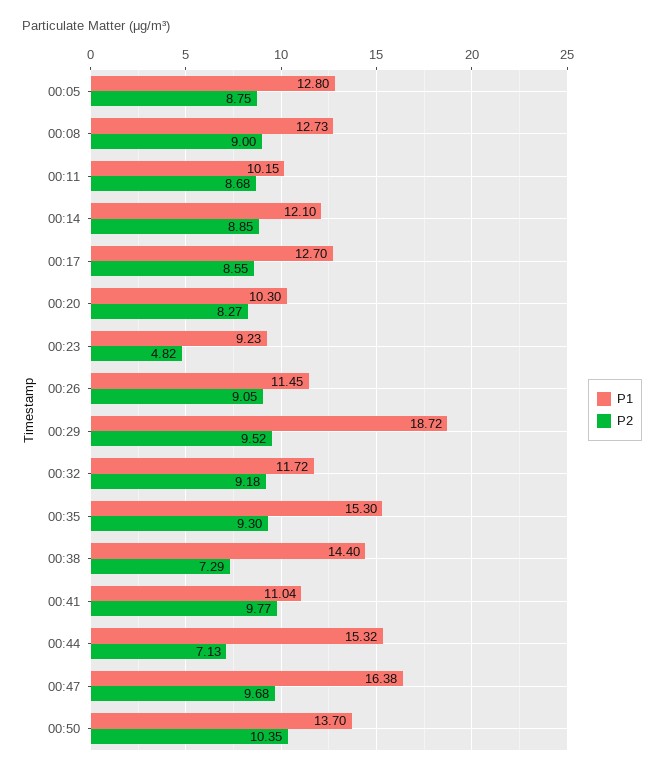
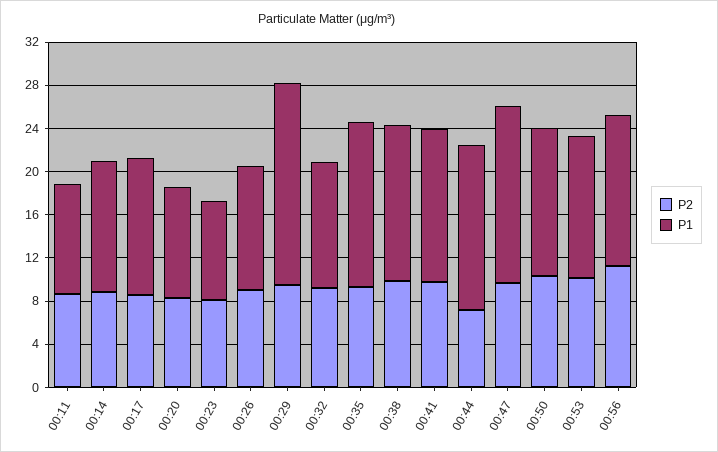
P1, 00:05: 12.8 -> none
P2, 00:05: 8.75 -> none
P1, 00:08: 12.73 -> none
P2, 00:08: 9 -> none
P2, 00:23: 4.82 -> 8
P2, 00:38: 7.29 -> 10
P1, 00:41: 11.04 -> 14
P2, 00:53: none -> 10
P1, 00:53: none -> 13
P2, 00:56: none -> 11
P1, 00:56: none -> 14

